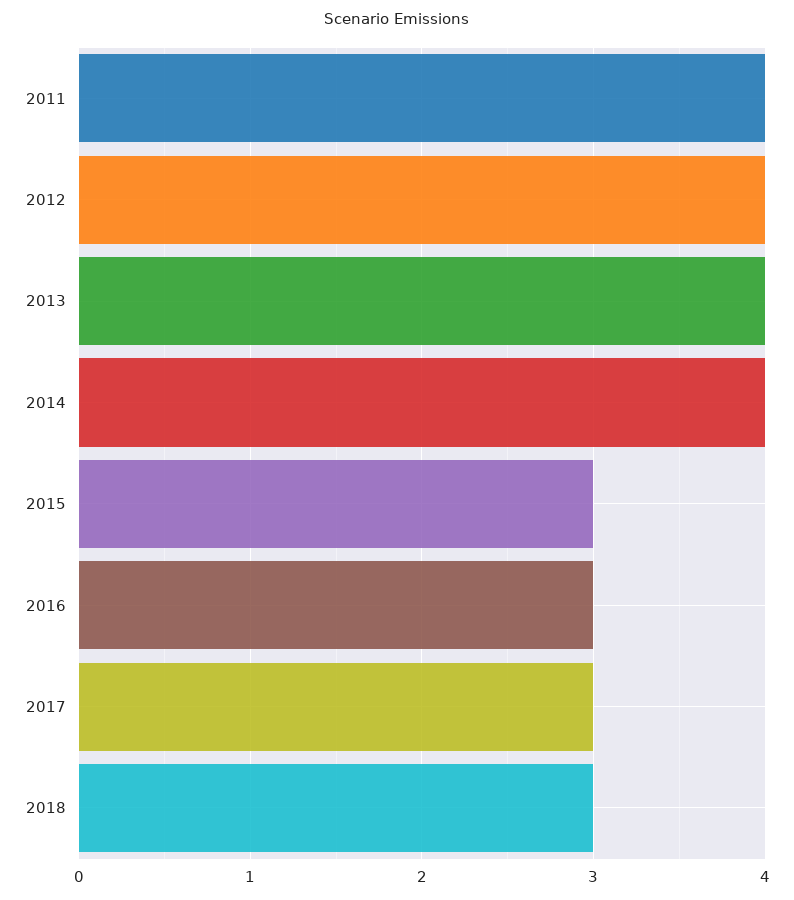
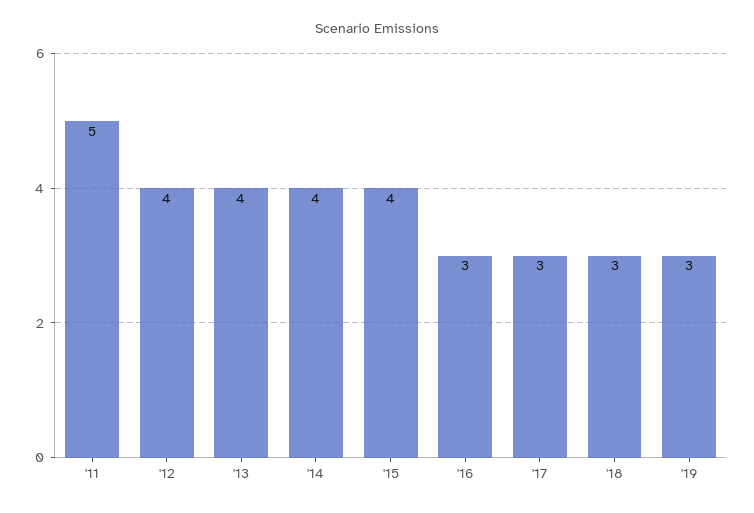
2011: 4 -> 5
2015: 3 -> 4
'19: none -> 3

